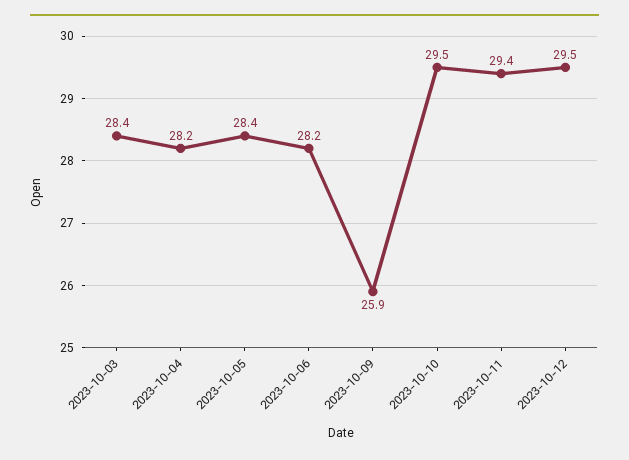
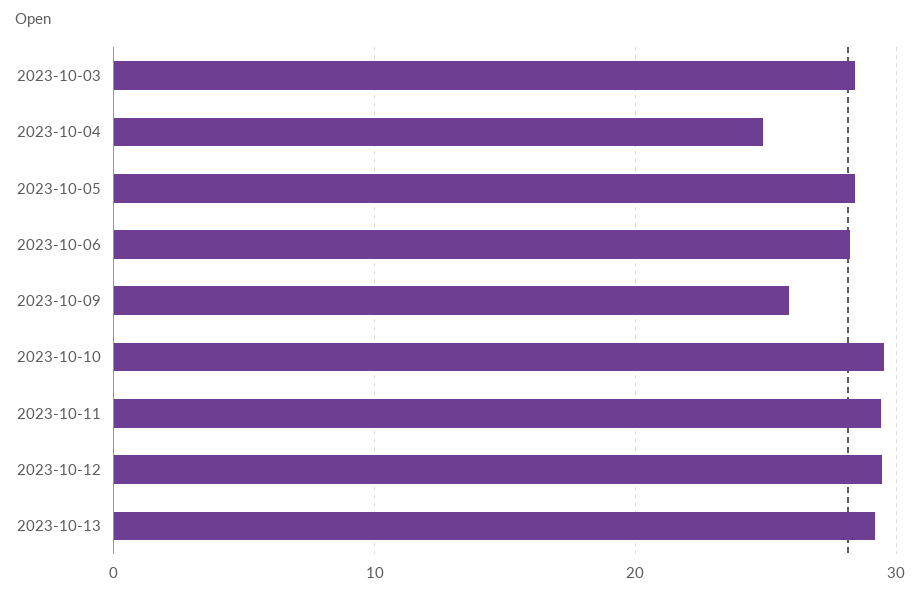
2023-10-04: 28.2 -> 25
2023-10-13: none -> 29

